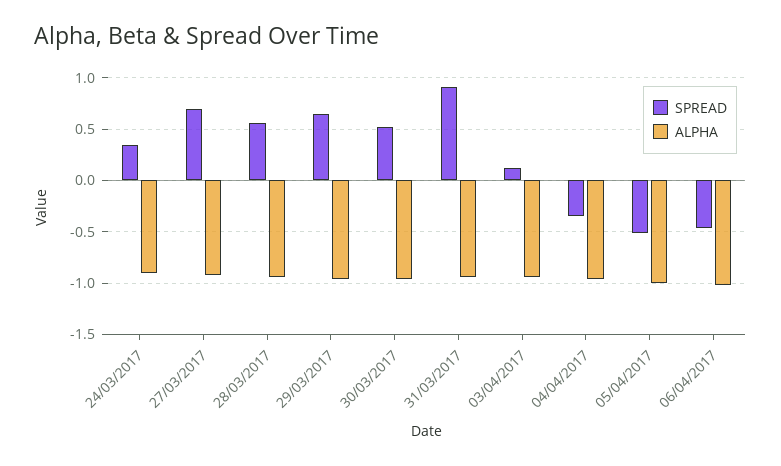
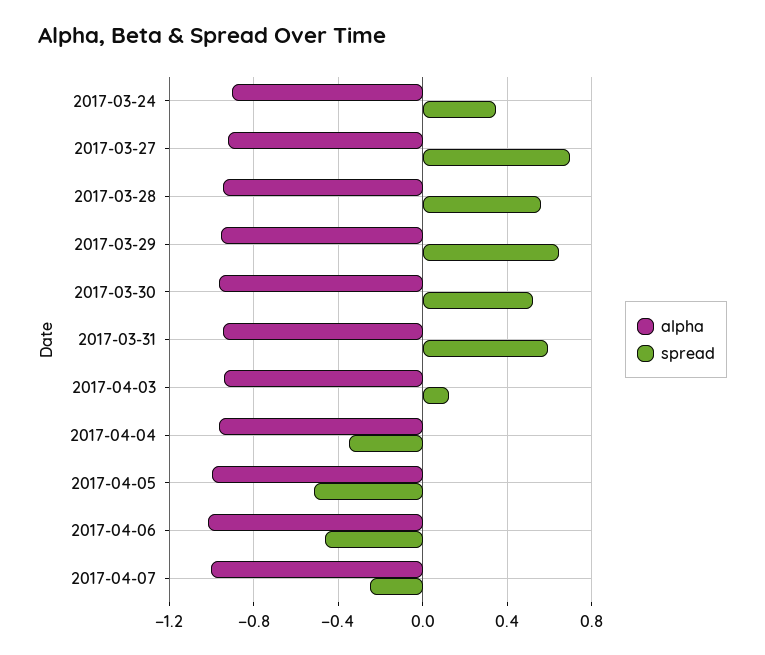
SPREAD, 31/03/2017: 0.9 -> 0.6
ALPHA, 2017-04-07: none -> -1
SPREAD, 2017-04-07: none -> -0.25

